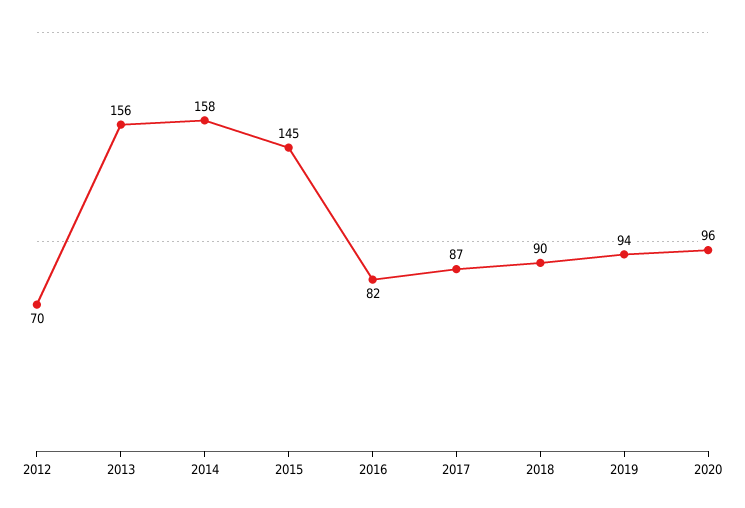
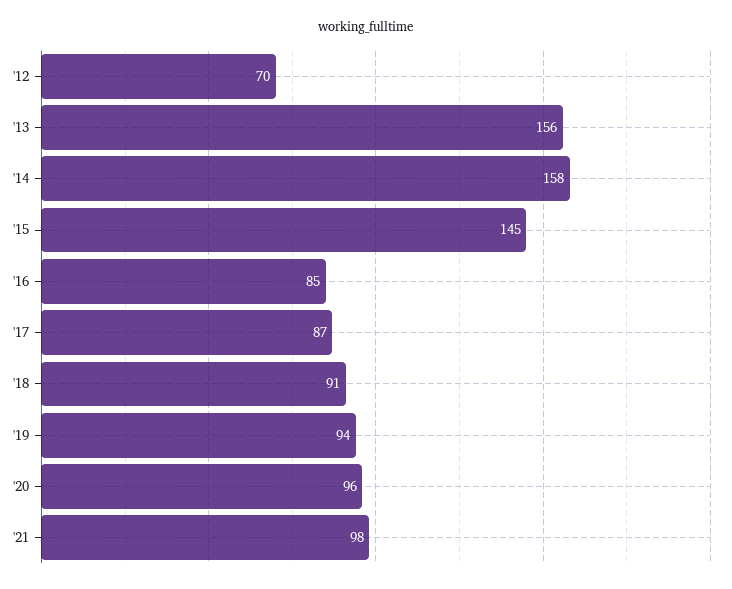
2016: 82 -> 85
2018: 90 -> 91
'21: none -> 98

